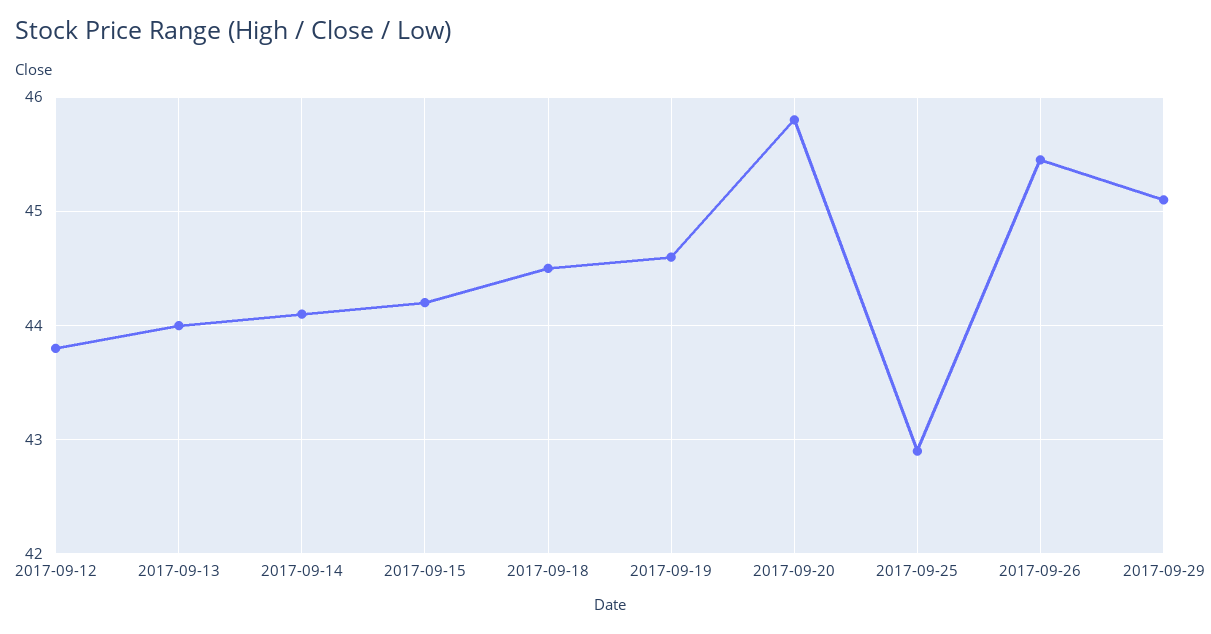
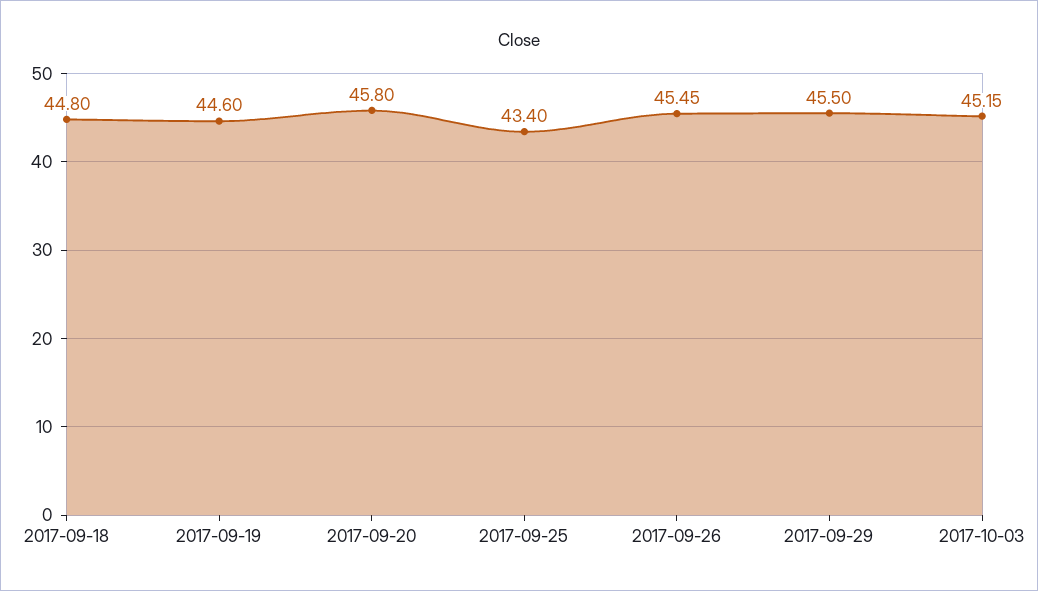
2017-09-12: 43.8 -> none
2017-09-13: 44 -> none
2017-09-14: 44.1 -> none
2017-09-15: 44.2 -> none
2017-09-18: 44.5 -> 44.8
2017-09-25: 42.9 -> 43.4
2017-09-29: 45.1 -> 45.5
2017-10-03: none -> 45.15

